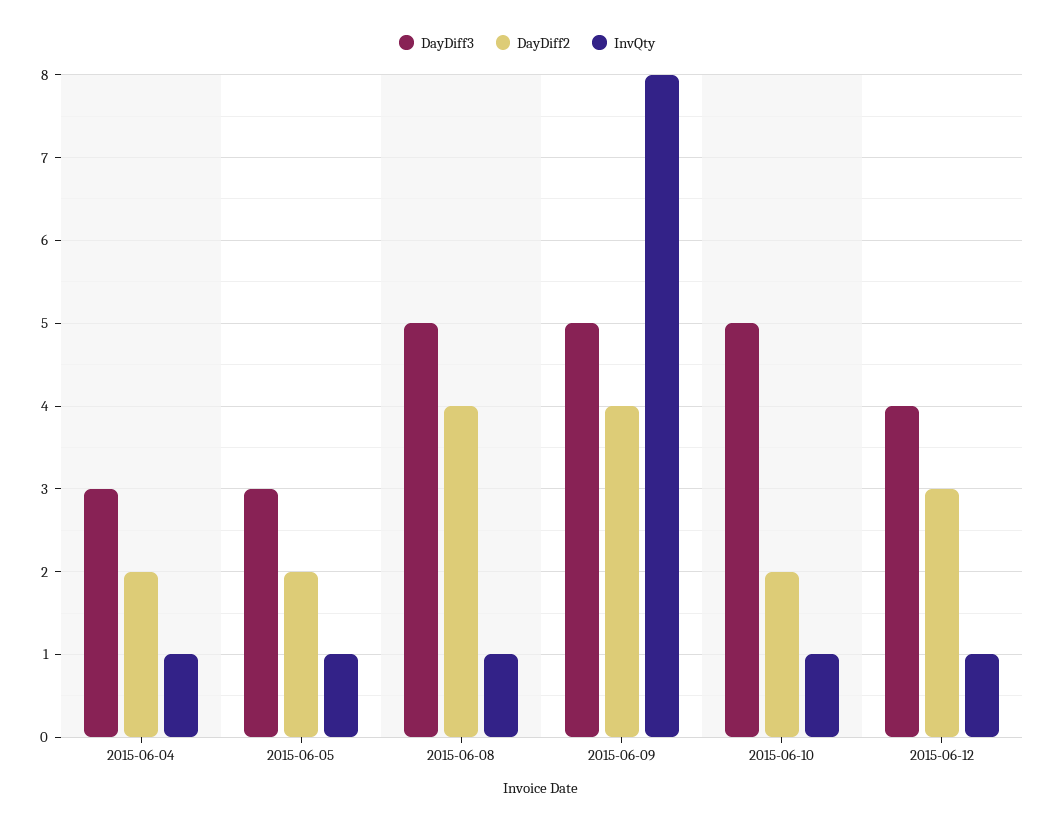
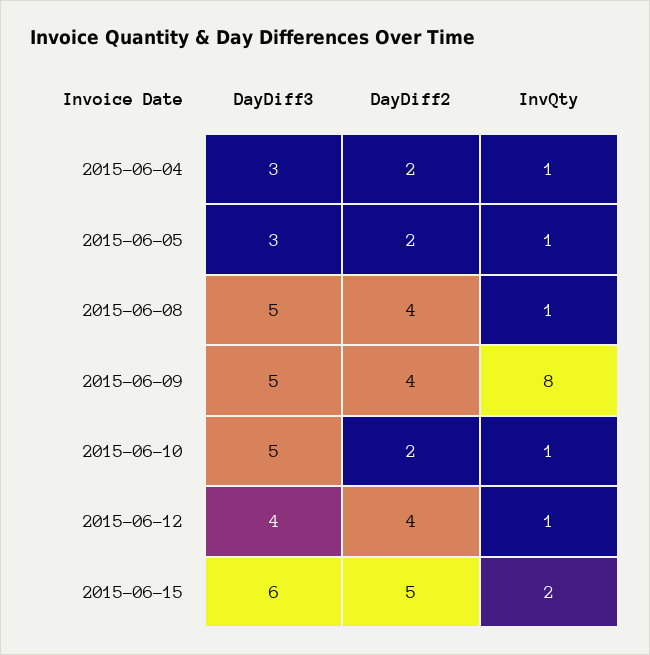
DayDiff2, 2015-06-12: 3 -> 4
DayDiff3, 2015-06-15: none -> 6
DayDiff2, 2015-06-15: none -> 5
InvQty, 2015-06-15: none -> 2

